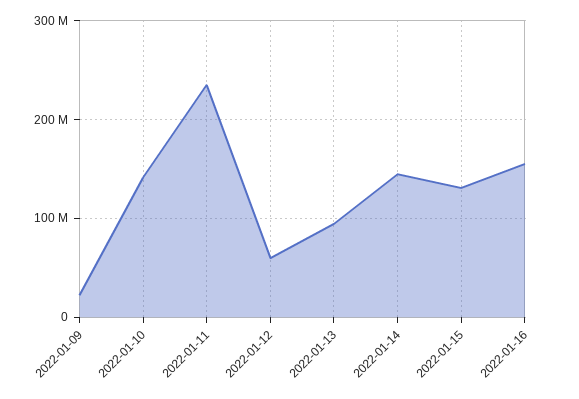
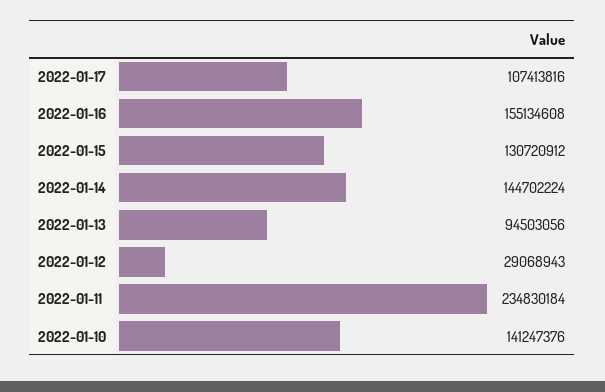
2022-01-09: 20000000 -> none
2022-01-12: 60000000 -> 29068943
2022-01-17: none -> 107413816

